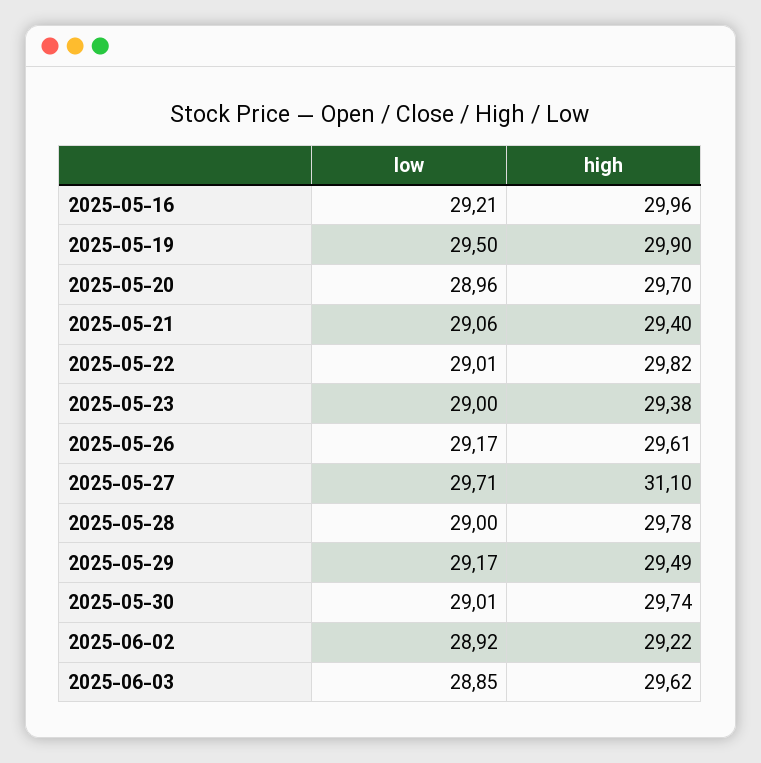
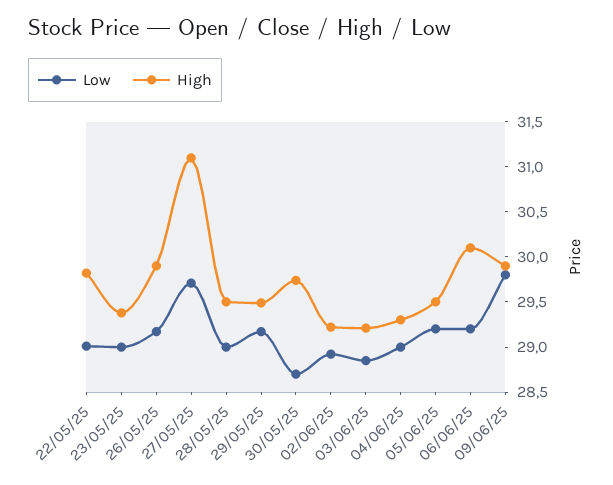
low, 2025-05-16: 29.21 -> none
high, 2025-05-16: 29.96 -> none
low, 2025-05-19: 29.5 -> none
high, 2025-05-19: 29.9 -> none
low, 2025-05-20: 28.96 -> none
high, 2025-05-20: 29.7 -> none
low, 2025-05-21: 29.06 -> none
high, 2025-05-21: 29.4 -> none
high, 2025-05-26: 29.61 -> 29.9
high, 2025-05-28: 29.78 -> 29.5
low, 2025-05-30: 29.01 -> 28.7
high, 2025-06-03: 29.62 -> 29.2
low, 04/06/25: none -> 29
high, 04/06/25: none -> 29.3
low, 05/06/25: none -> 29.2
high, 05/06/25: none -> 29.5
low, 06/06/25: none -> 29.2
high, 06/06/25: none -> 30.1
low, 09/06/25: none -> 29.8
high, 09/06/25: none -> 29.9

